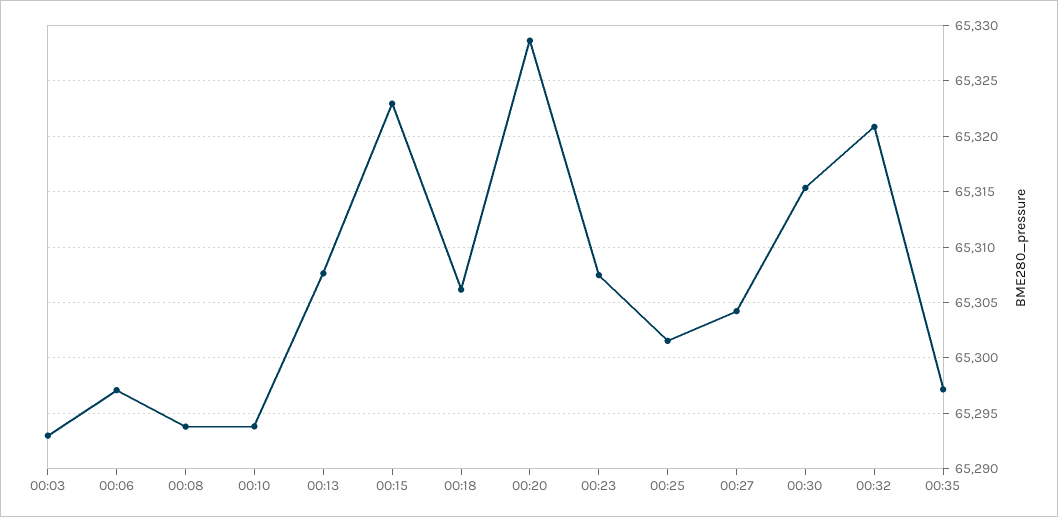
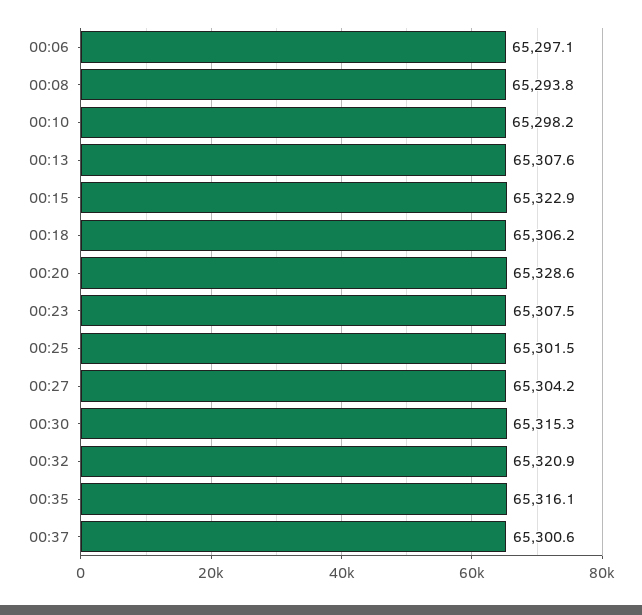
00:03: 65293 -> none
00:10: 65294 -> 65298.2
00:35: 65297 -> 65316.1
00:37: none -> 65300.6

